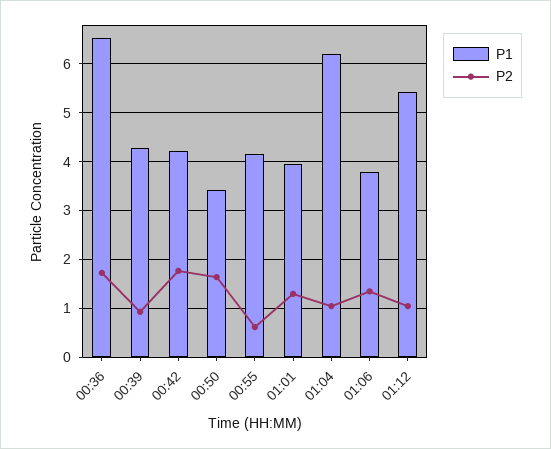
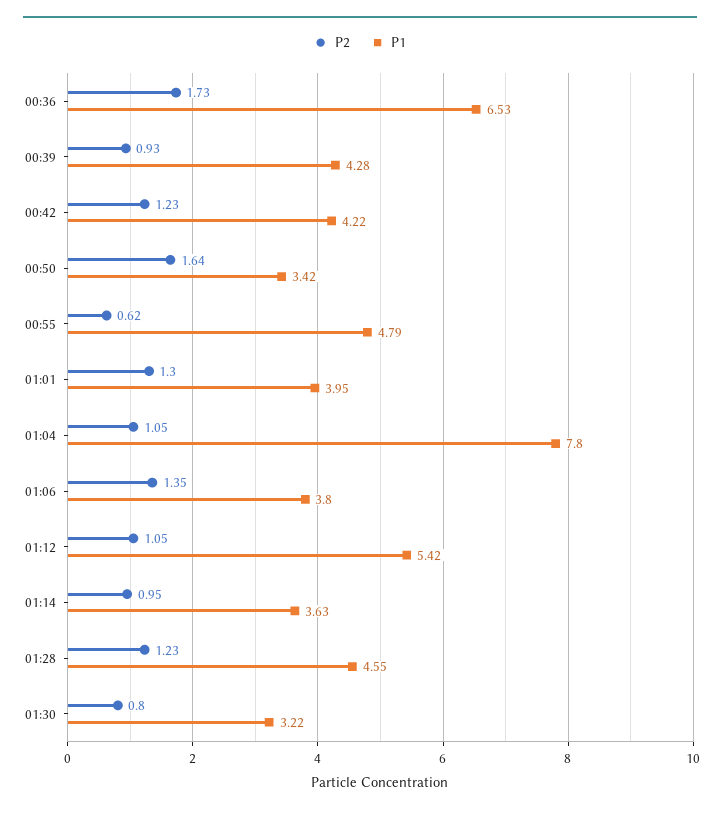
P2, 00:42: 1.8 -> 1.23
P1, 00:55: 4.2 -> 4.79
P1, 01:04: 6.2 -> 7.8
P2, 01:14: none -> 0.95
P1, 01:14: none -> 3.63
P2, 01:28: none -> 1.23
P1, 01:28: none -> 4.55
P2, 01:30: none -> 0.8
P1, 01:30: none -> 3.22

